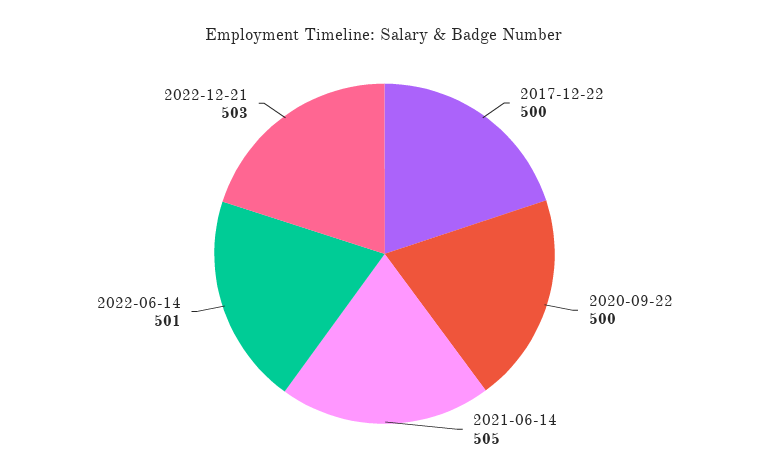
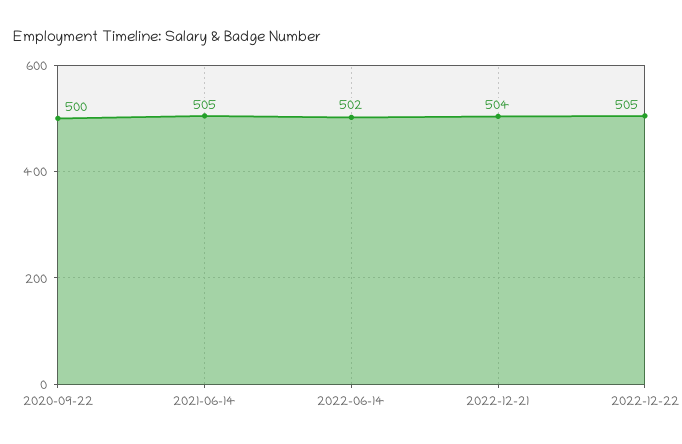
2017-12-22: 500 -> none
2022-06-14: 501 -> 502
2022-12-21: 503 -> 504
2022-12-22: none -> 505

